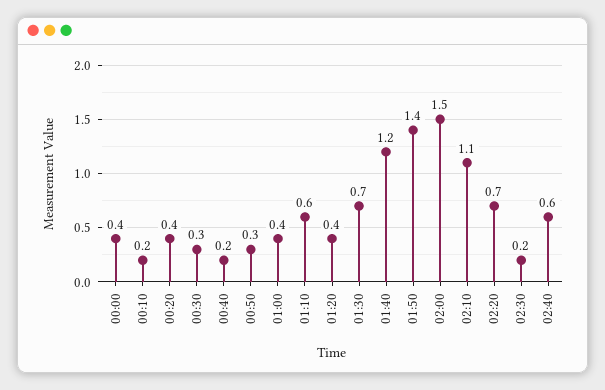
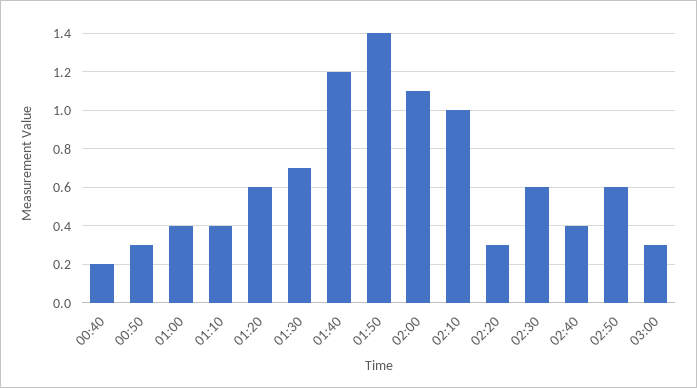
00:00: 0.4 -> none
00:10: 0.2 -> none
00:20: 0.4 -> none
00:30: 0.3 -> none
01:10: 0.6 -> 0.4
01:20: 0.4 -> 0.6
02:00: 1.5 -> 1.1
02:10: 1.1 -> 1
02:20: 0.7 -> 0.3
02:30: 0.2 -> 0.6
02:40: 0.6 -> 0.4
02:50: none -> 0.6
03:00: none -> 0.3

